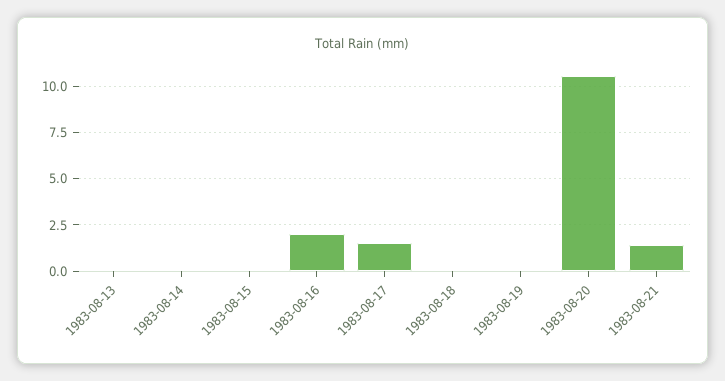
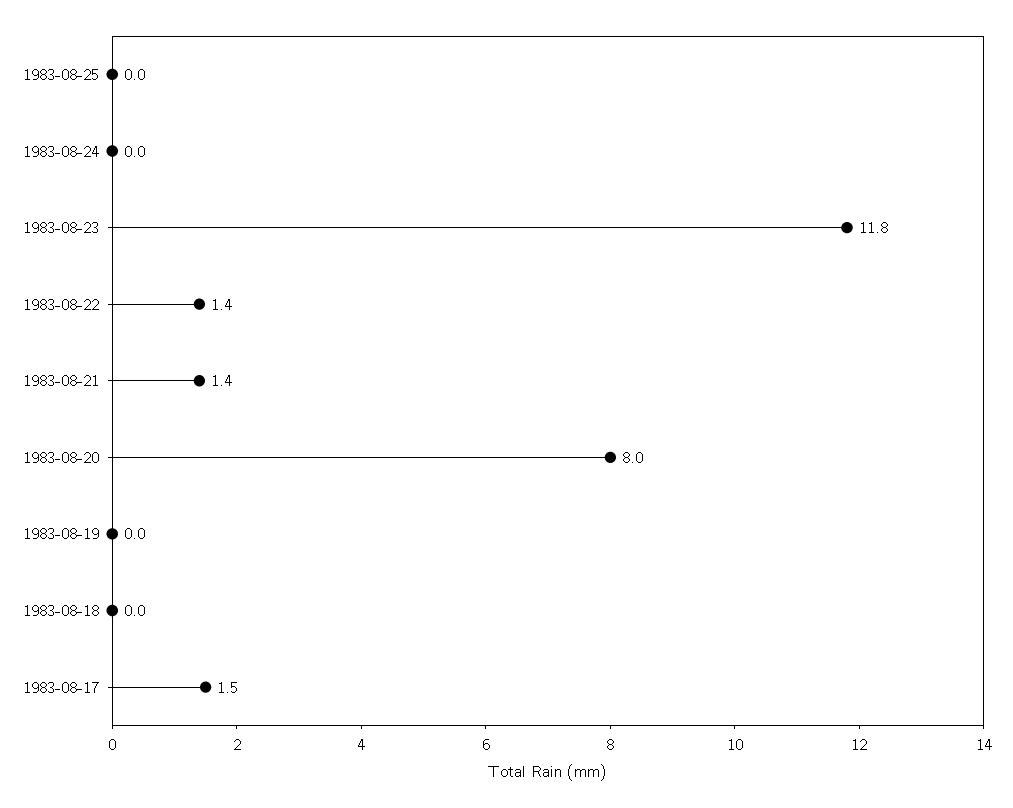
1983-08-13: 0 -> none
1983-08-14: 0 -> none
1983-08-15: 0 -> none
1983-08-16: 2 -> none
1983-08-20: 10.5 -> 8
1983-08-25: none -> 0
1983-08-24: none -> 0
1983-08-23: none -> 11.8
1983-08-22: none -> 1.4

